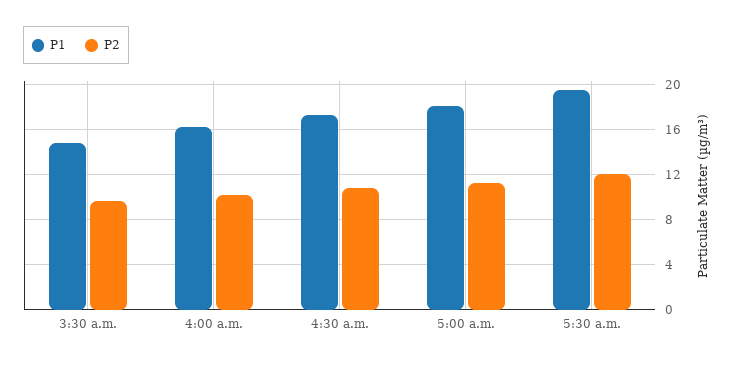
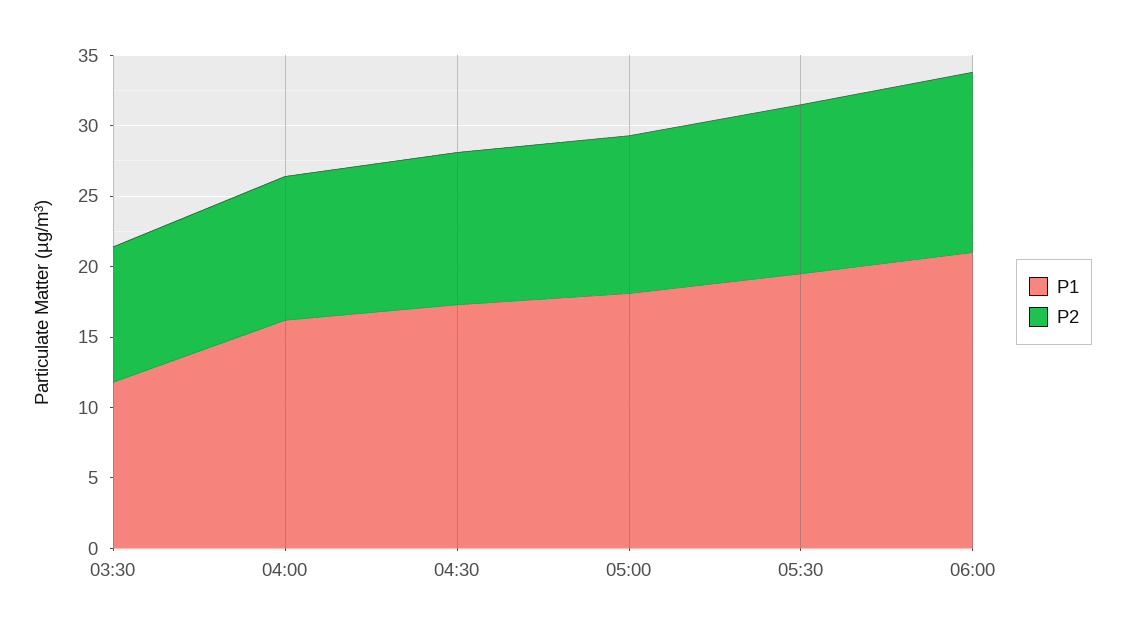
P1, 3:30 a.m.: 15 -> 12
P1, 06:00: none -> 21
P2, 06:00: none -> 13

